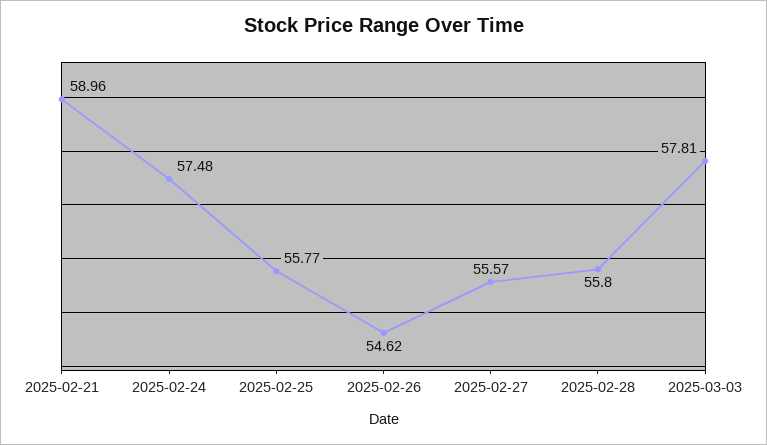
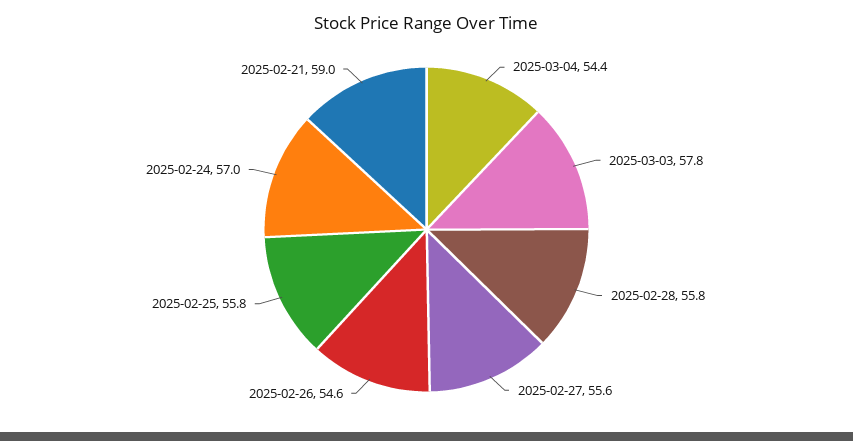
2025-02-24: 57.48 -> 57
2025-03-04: none -> 54.4

